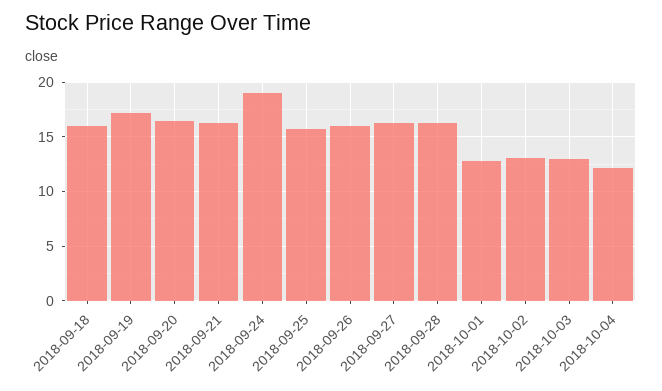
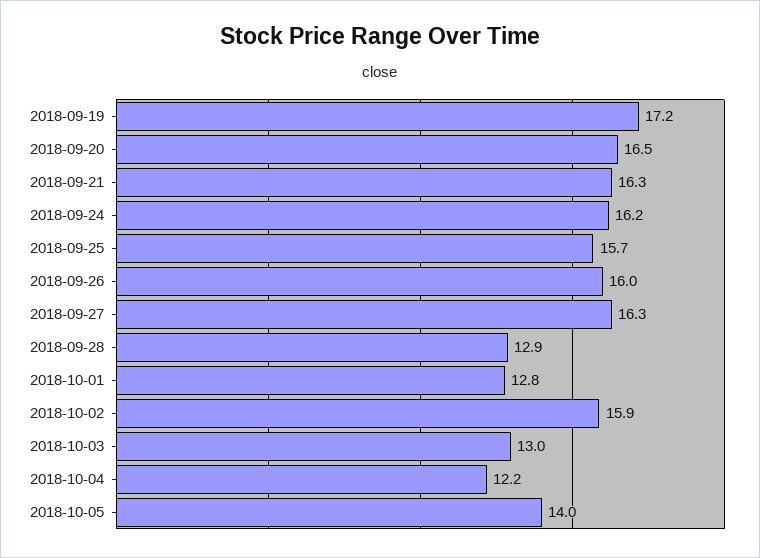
2018-09-18: 16 -> none
2018-09-24: 19 -> 16.2
2018-09-28: 16 -> 12.9
2018-10-02: 13 -> 15.9
2018-10-05: none -> 14

